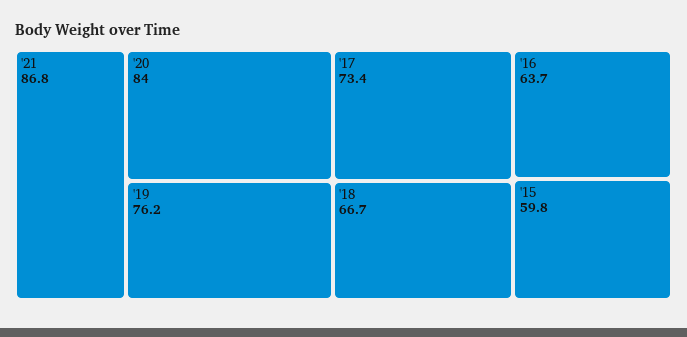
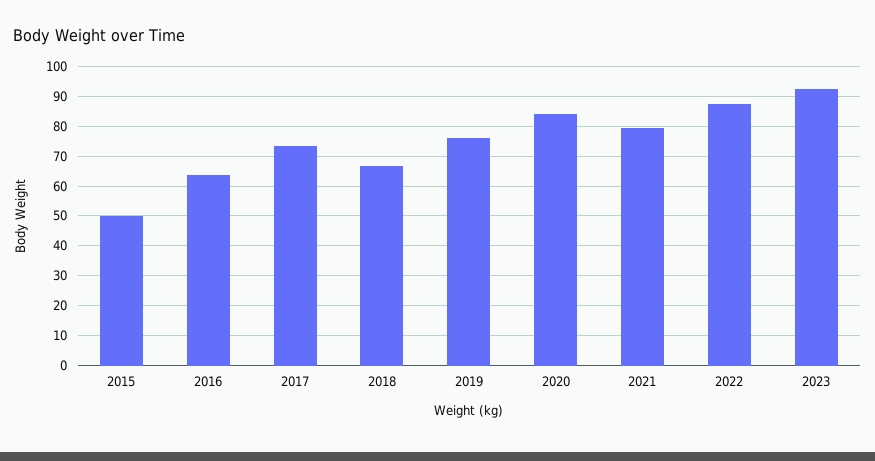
'21: 86.8 -> 80
'15: 59.8 -> 50
2022: none -> 87.5
2023: none -> 92.5

